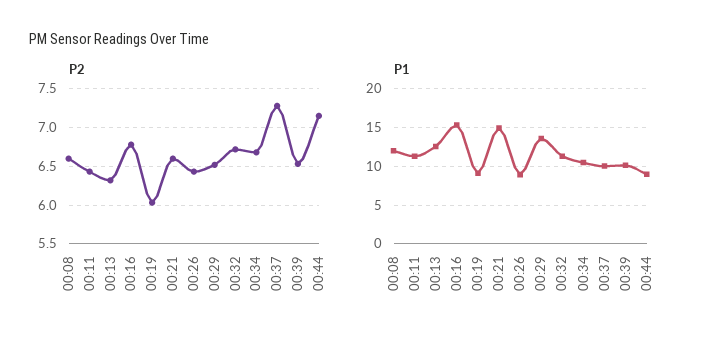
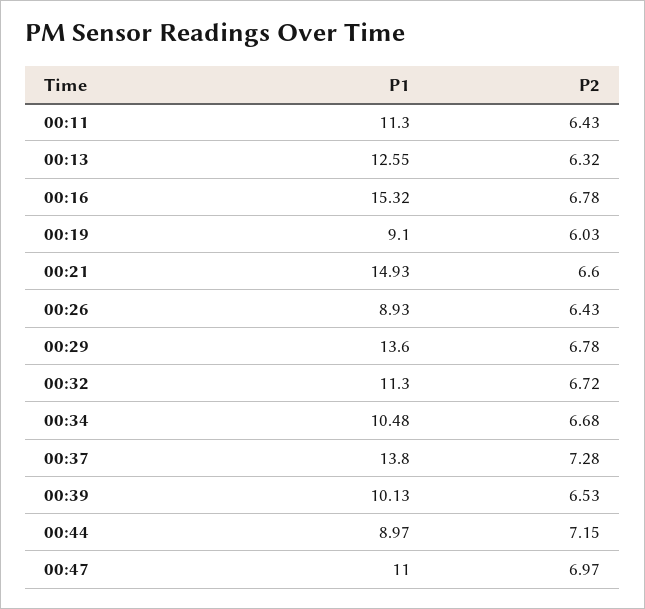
P2, 00:08: 6.6 -> none
P2, 00:29: 6.5 -> 6.78
P1, 00:08: 12 -> none
P1, 00:37: 10 -> 13.8
P1, 00:47: none -> 11
P2, 00:47: none -> 6.97

